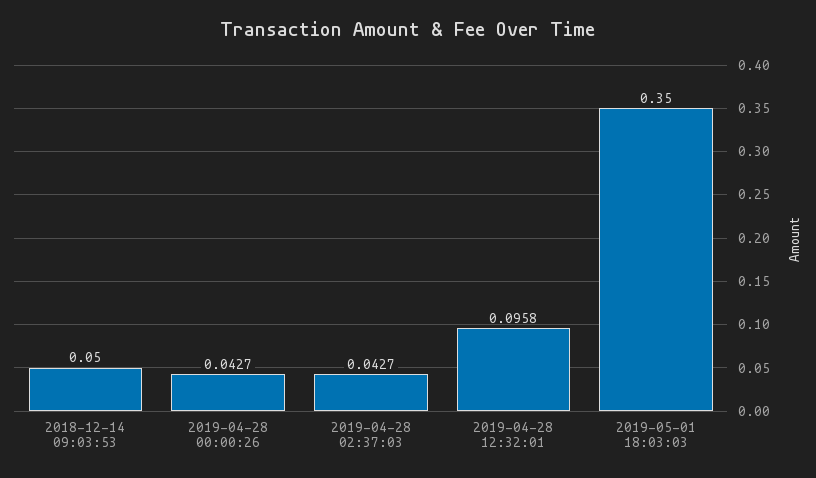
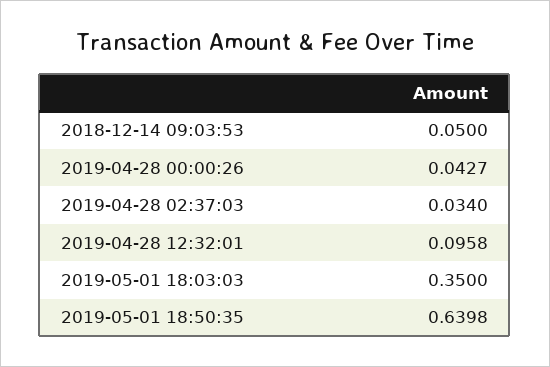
2019-04-28 02:37:03: 0.0427 -> 0.034
2019-05-01 18:50:35: none -> 0.6398

